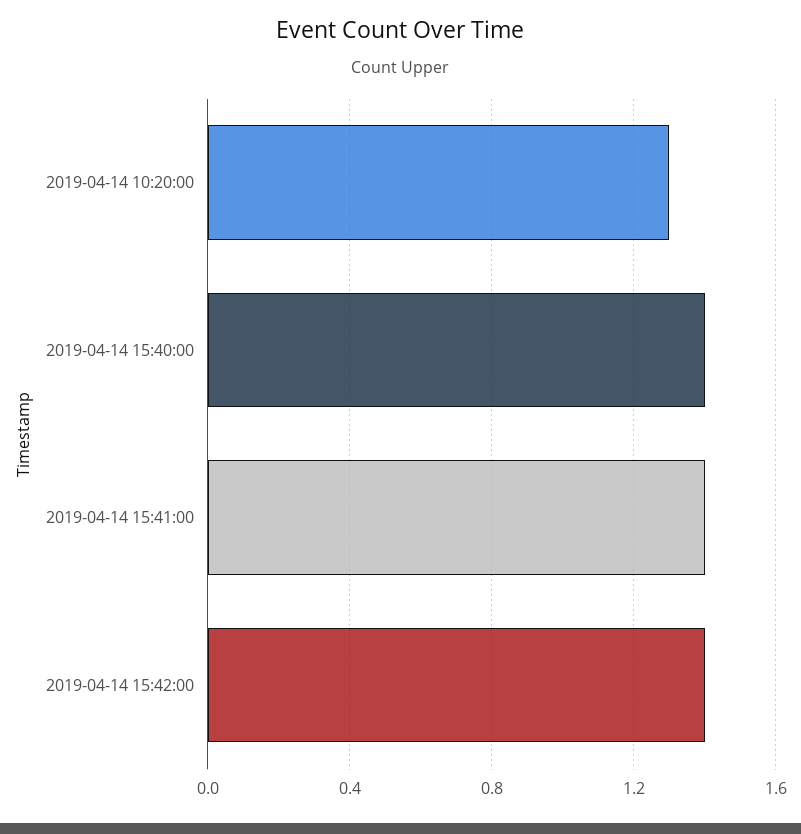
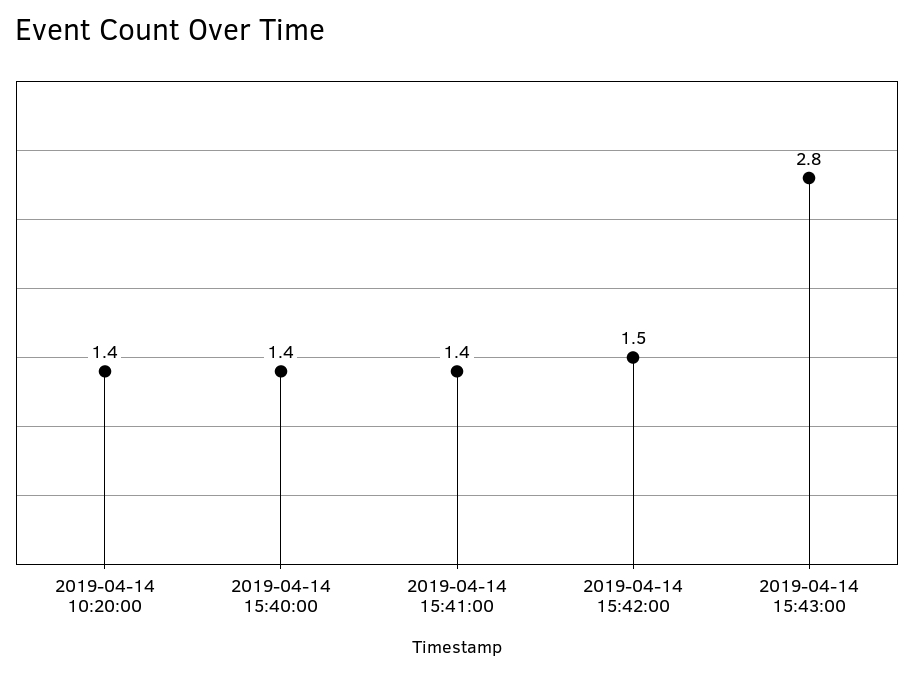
2019-04-14 10:20:00: 1.3 -> 1.4
2019-04-14 15:42:00: 1.4 -> 1.5
2019-04-14 15:43:00: none -> 2.8

